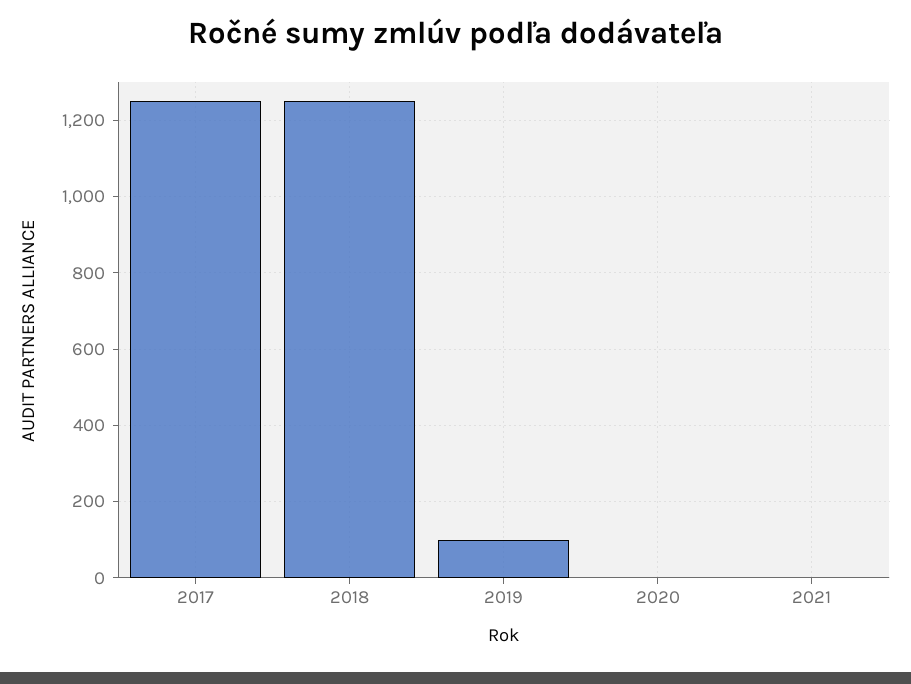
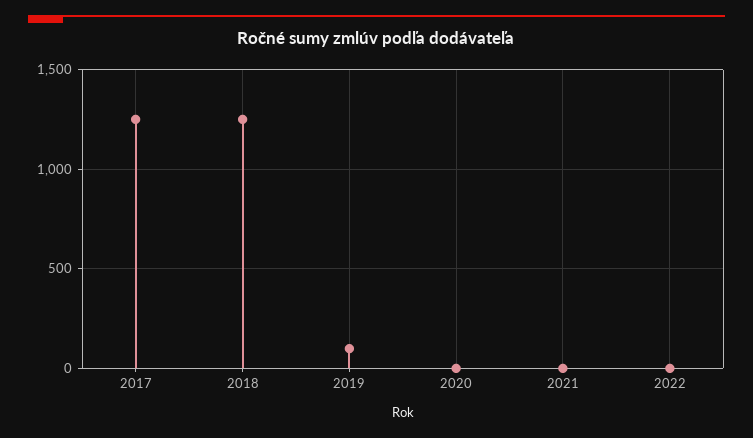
2022: none -> 0

